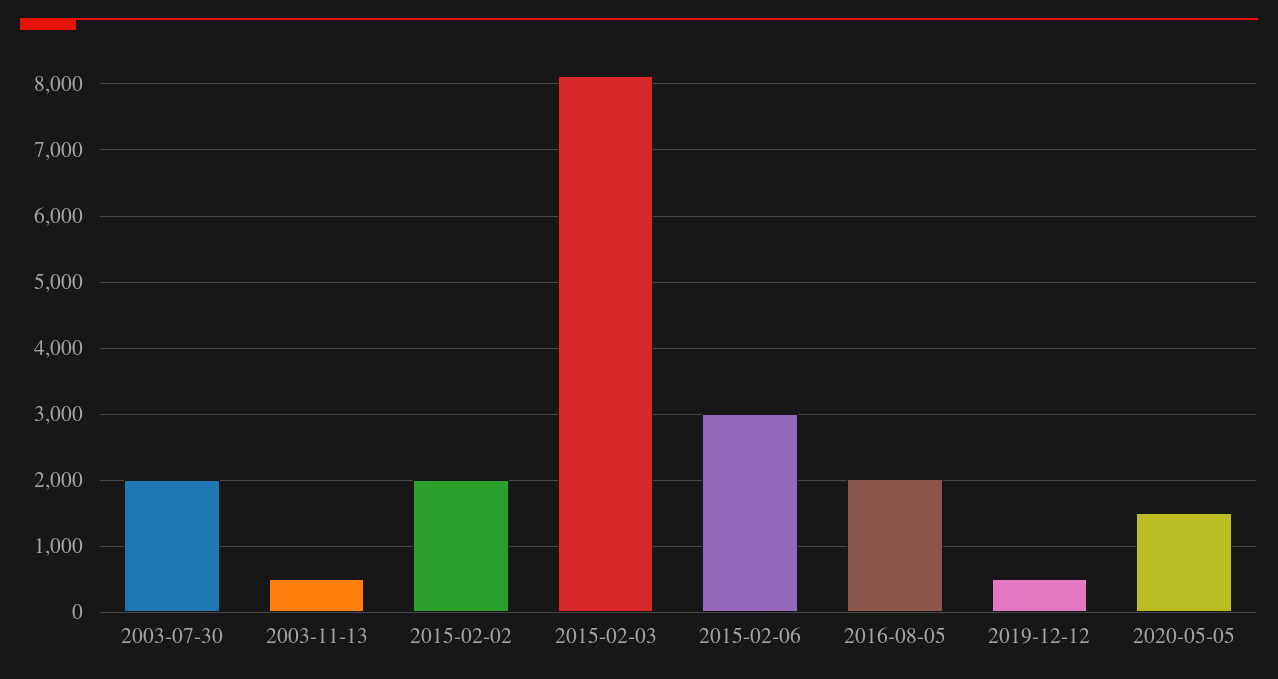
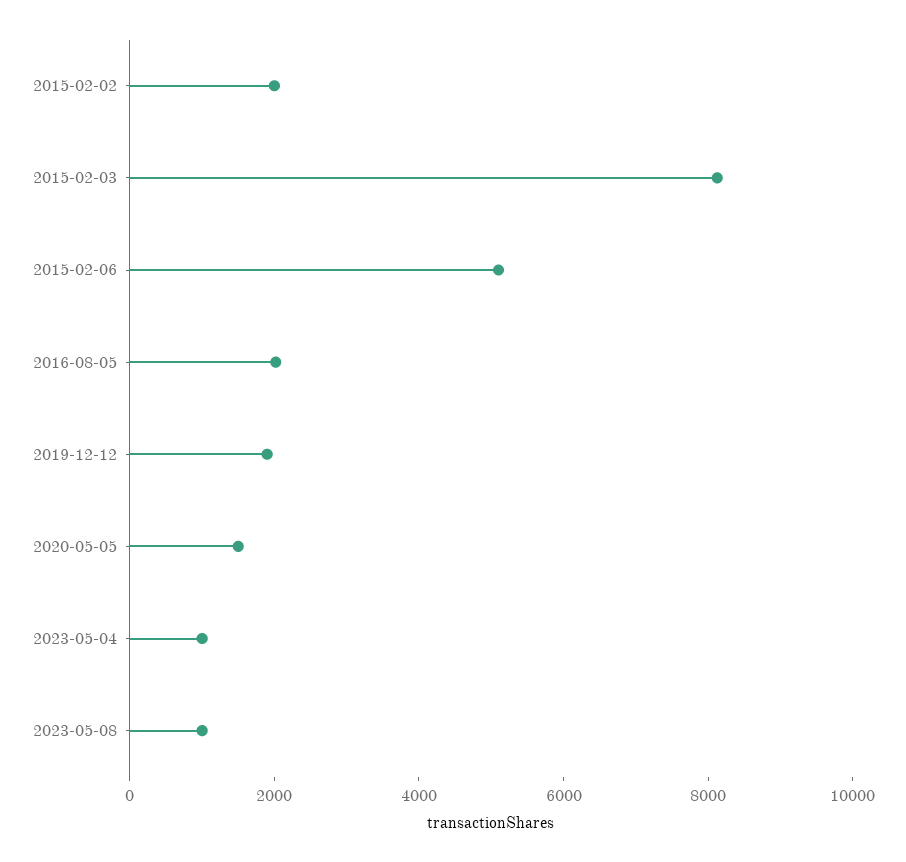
2003-07-30: 2000 -> none
2003-11-13: 500 -> none
2015-02-06: 3000 -> 5000
2019-12-12: 500 -> 2000
2023-05-04: none -> 1000
2023-05-08: none -> 1000

